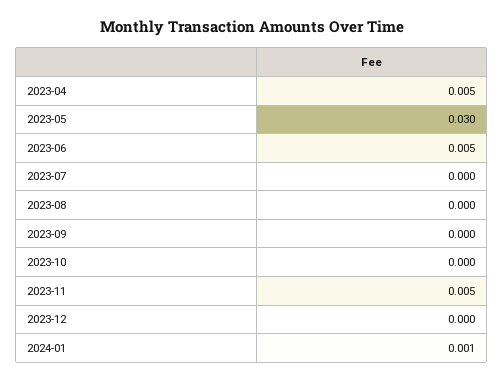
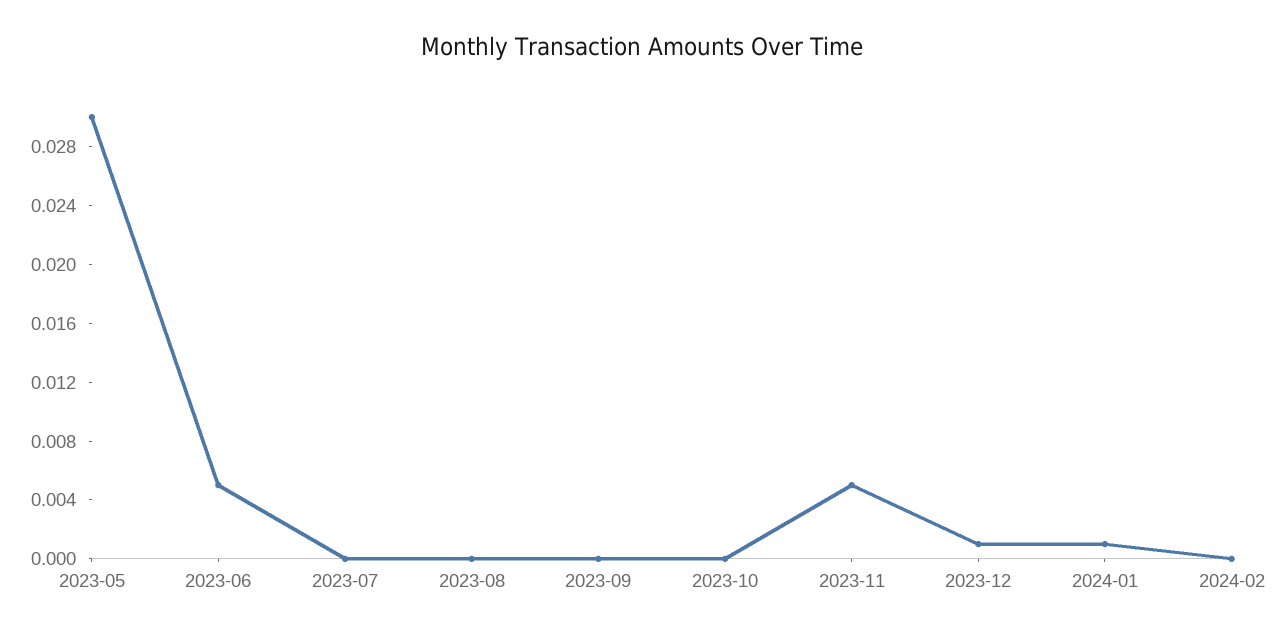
2023-04: 0.005 -> none
2023-12: 0 -> 0.001
2024-02: none -> 0

